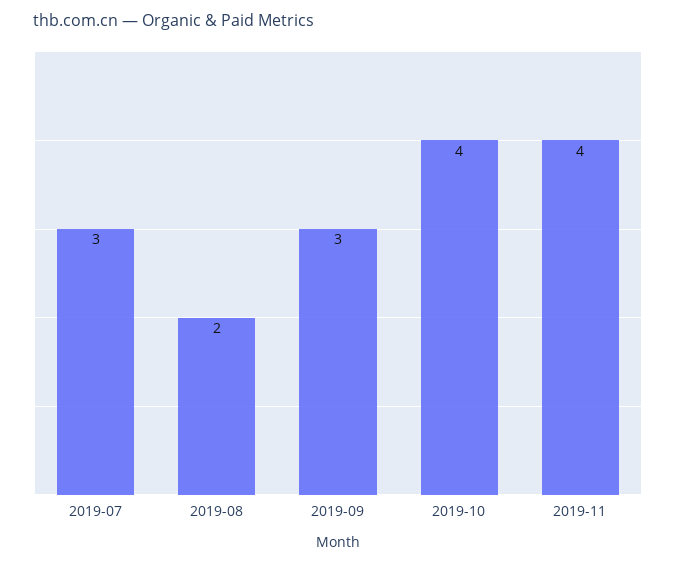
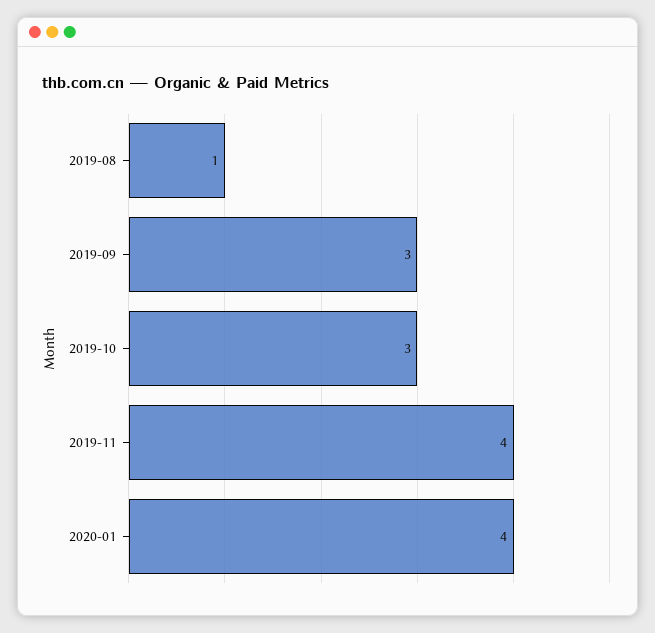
2019-07: 3 -> none
2019-08: 2 -> 1
2019-10: 4 -> 3
2020-01: none -> 4

